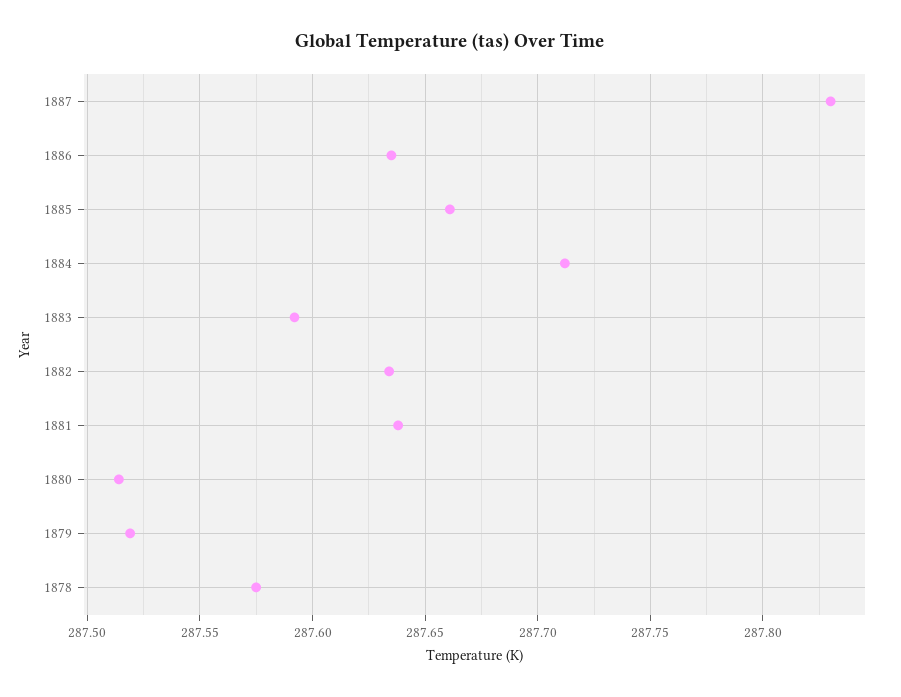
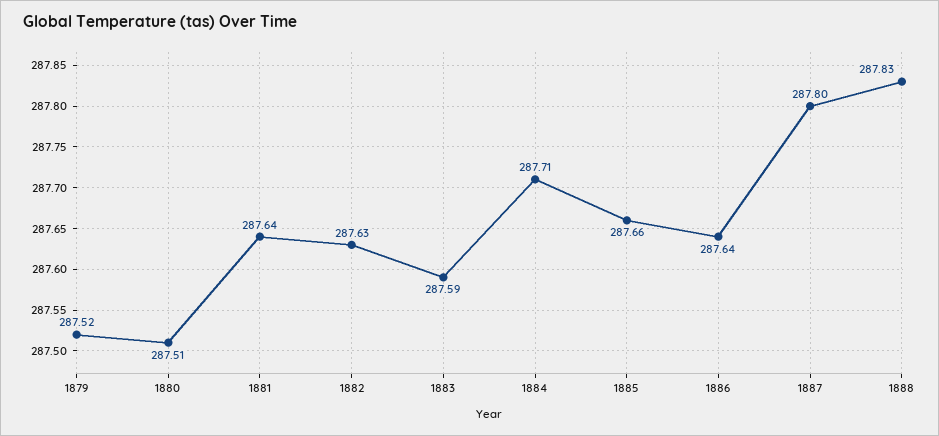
1887: 287.83 -> 287.8
1878: 287.575 -> none
1888: none -> 287.83

